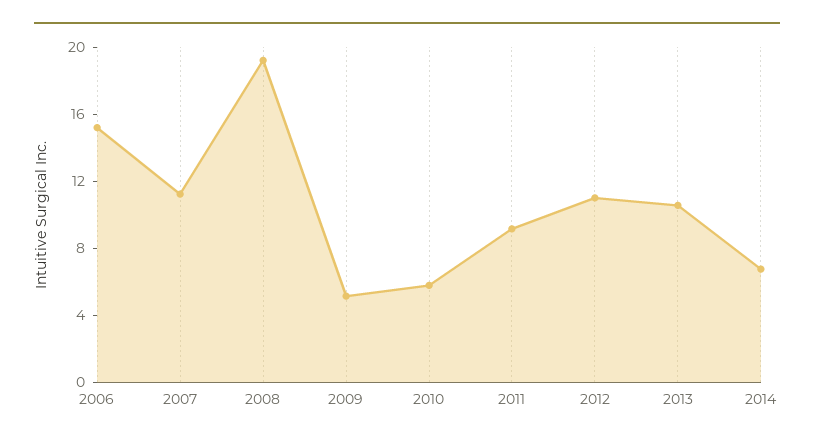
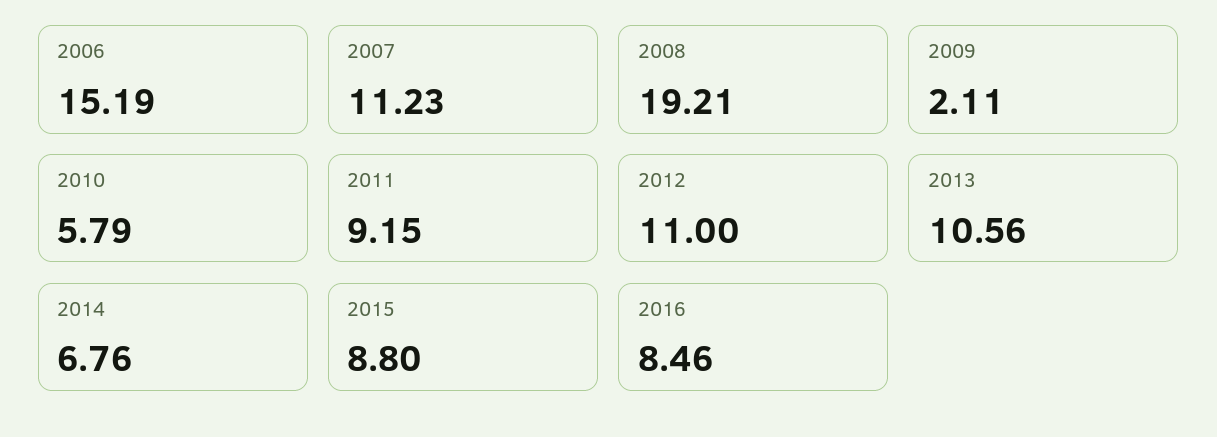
2009: 5 -> 2.11
2015: none -> 8.8
2016: none -> 8.46

